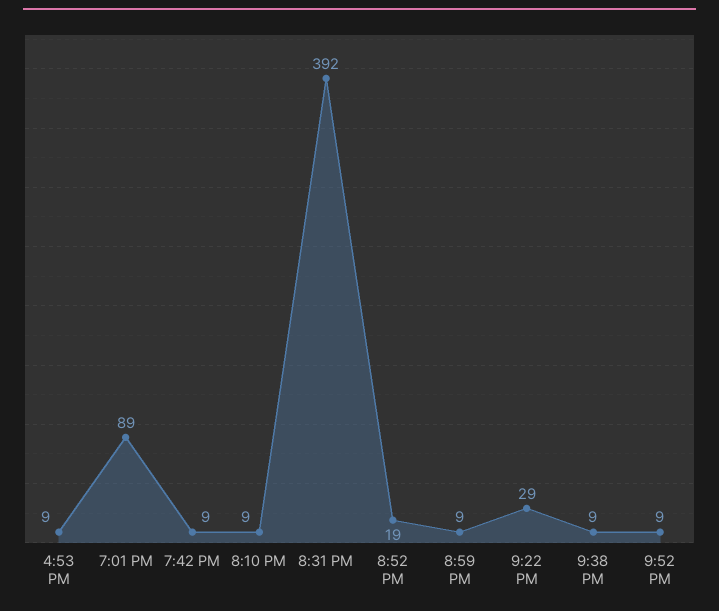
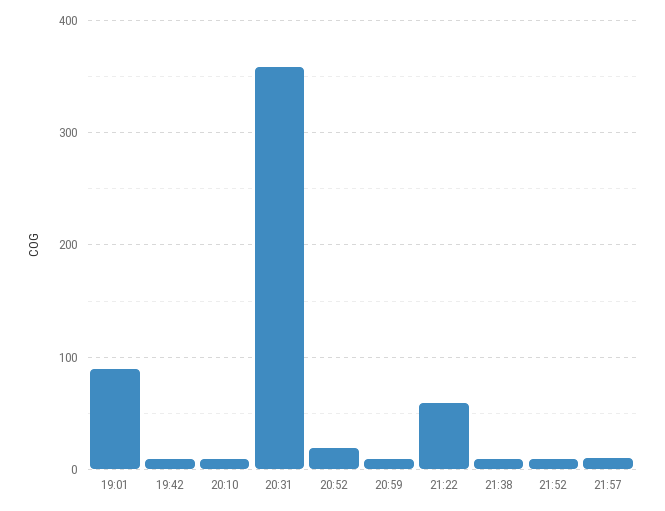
4:53 PM: 9 -> none
8:31 PM: 392 -> 360
9:22 PM: 29 -> 60
21:57: none -> 10

